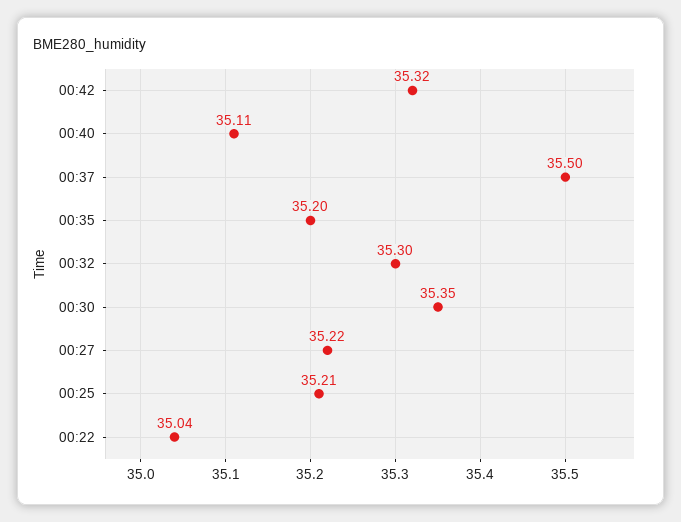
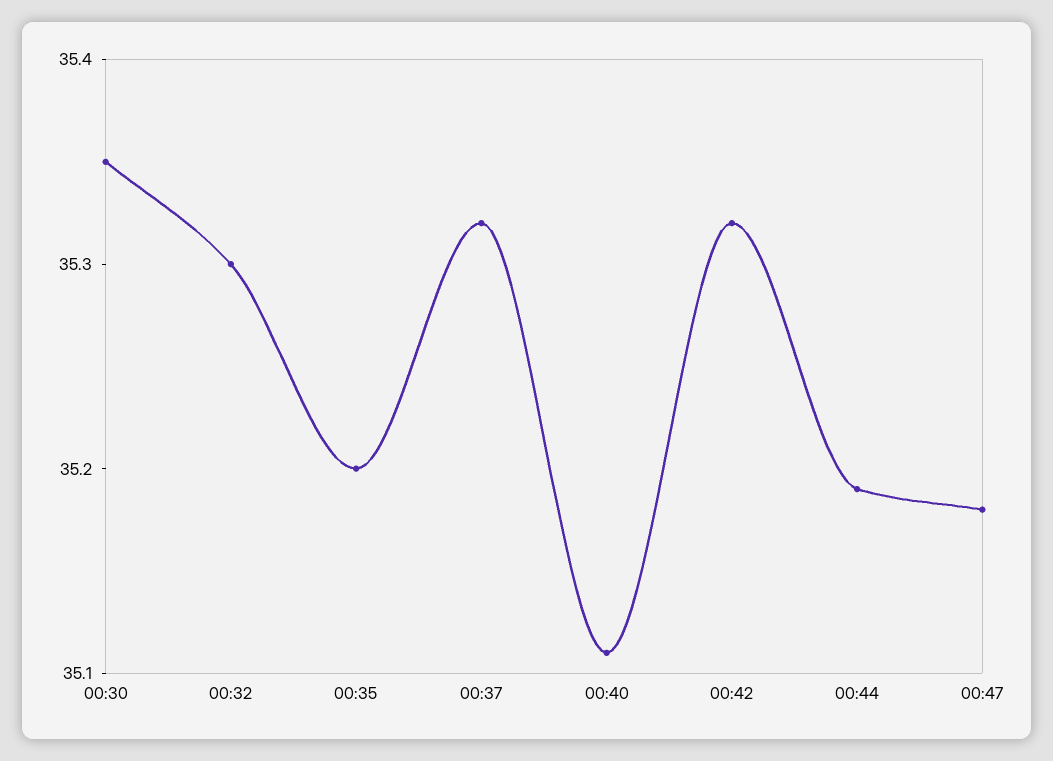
00:37: 35.5 -> 35.32
00:27: 35.22 -> none
00:25: 35.21 -> none
00:22: 35.04 -> none
00:44: none -> 35.19
00:47: none -> 35.18

